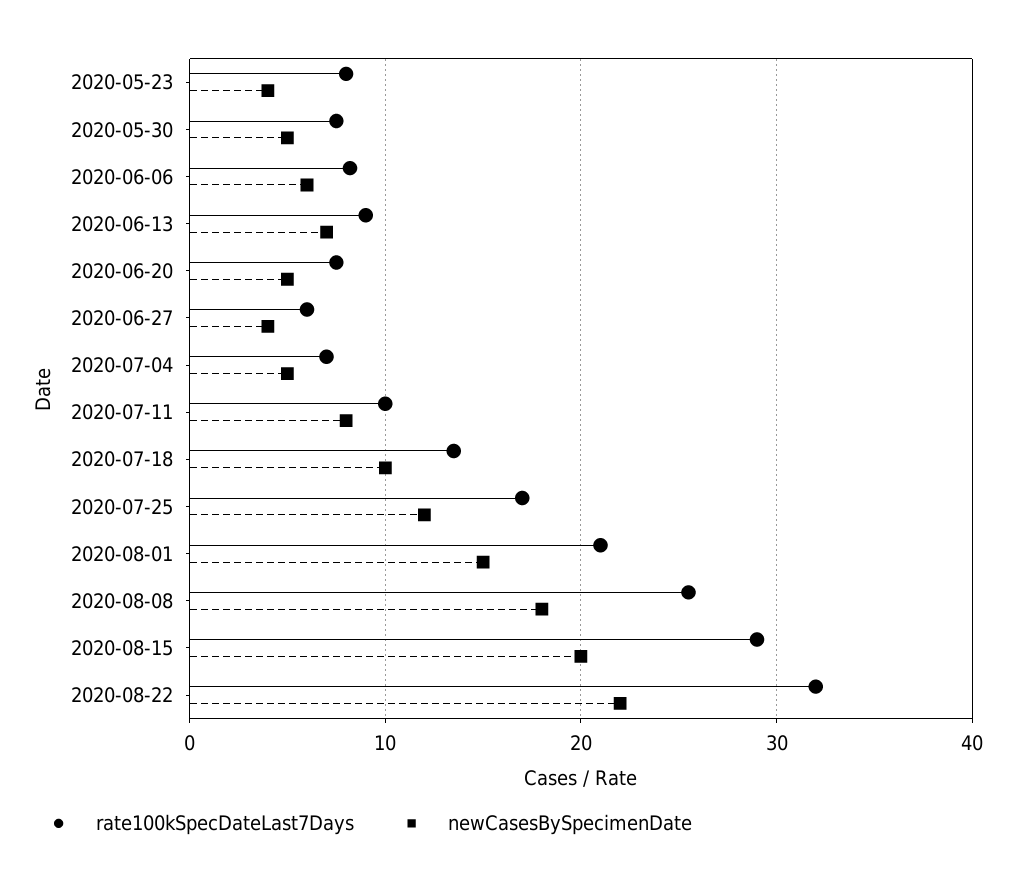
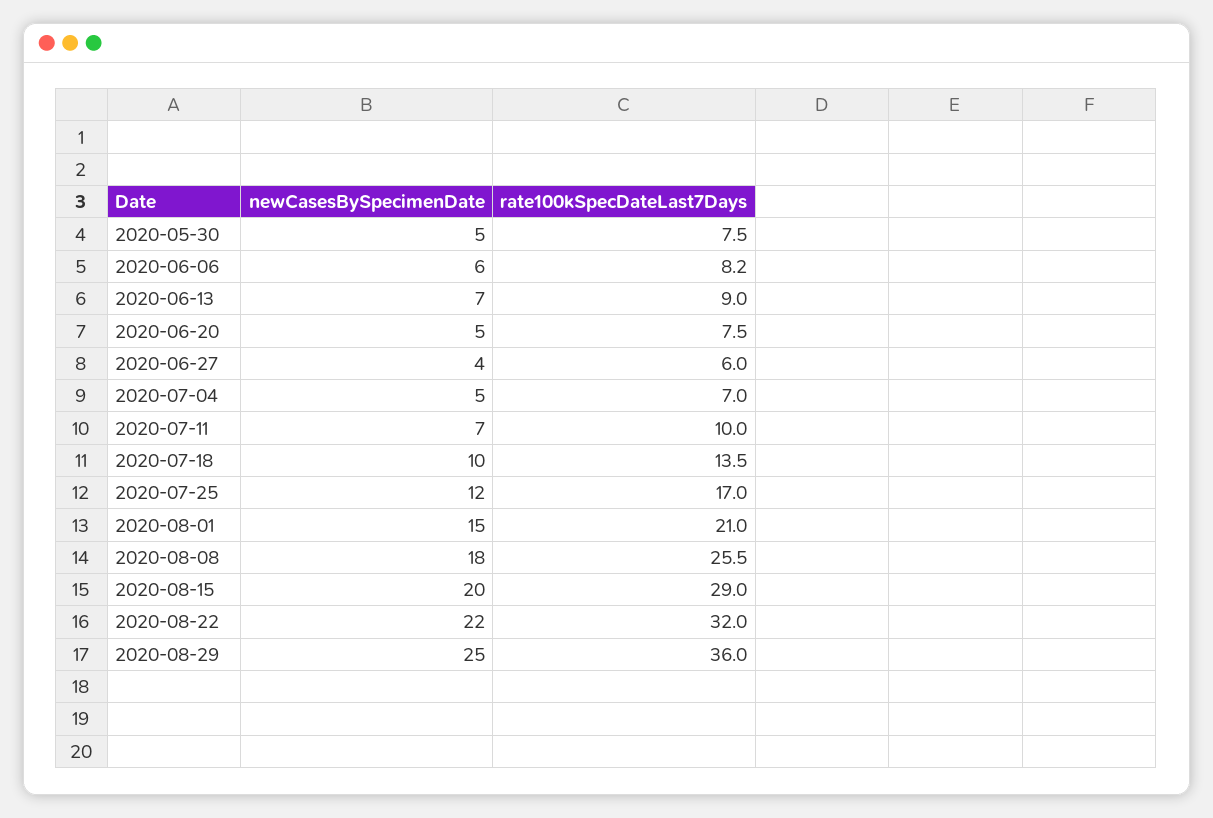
rate100kSpecDateLast7Days, 2020-05-23: 8 -> none
newCasesBySpecimenDate, 2020-05-23: 4 -> none
newCasesBySpecimenDate, 2020-07-11: 8 -> 7
newCasesBySpecimenDate, 2020-08-29: none -> 25
rate100kSpecDateLast7Days, 2020-08-29: none -> 36

